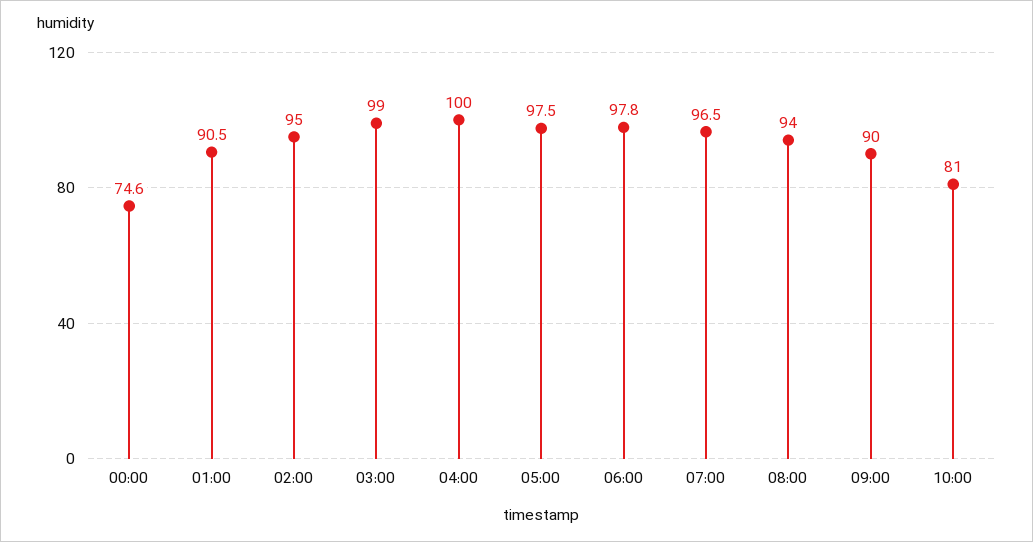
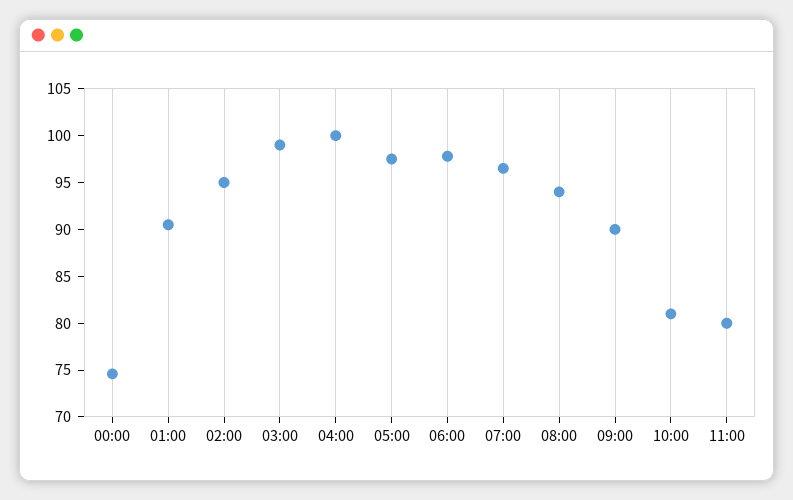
11:00: none -> 80

